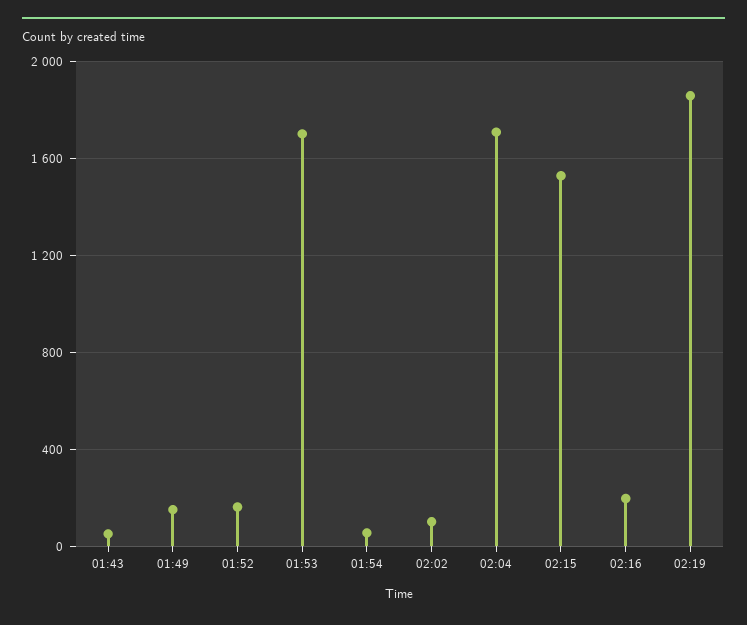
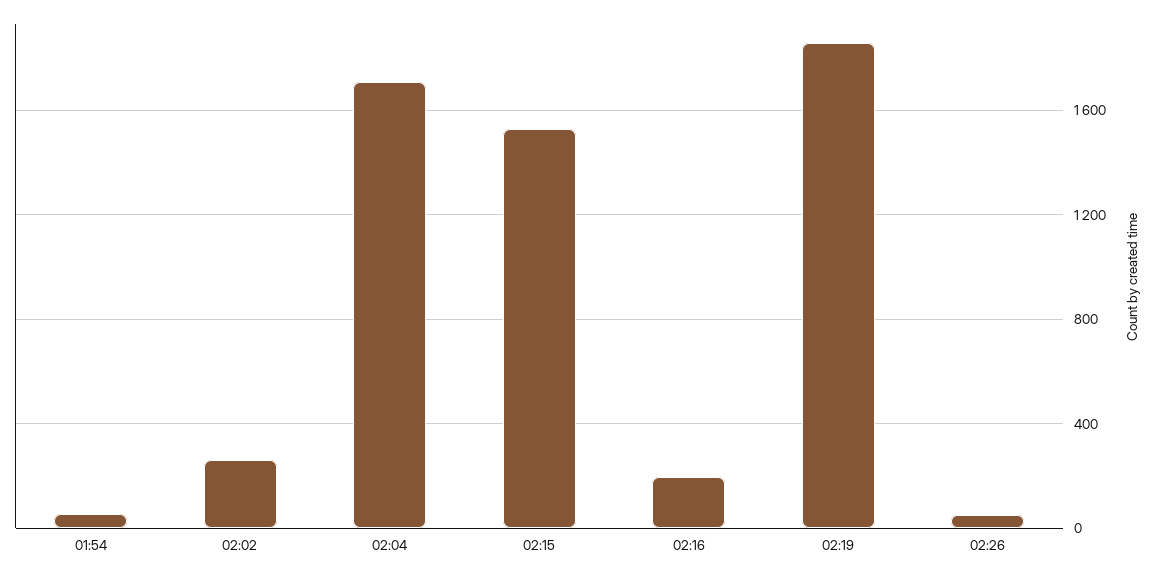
01:43: 50 -> none
01:49: 150 -> none
01:52: 150 -> none
01:53: 1700 -> none
02:02: 100 -> 250
02:26: none -> 50

